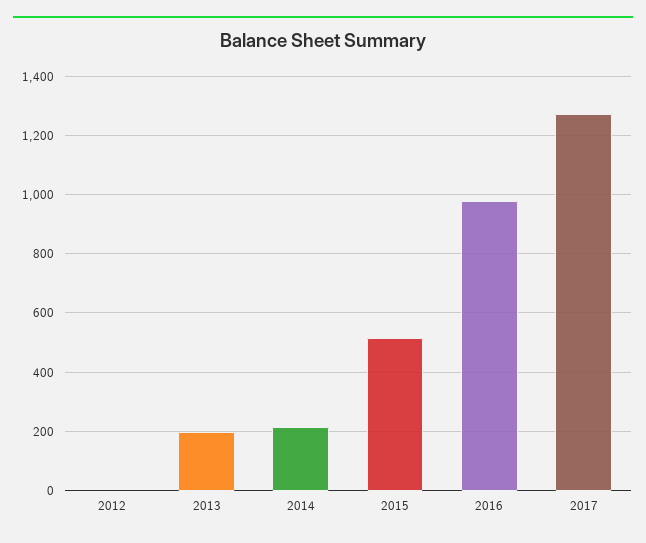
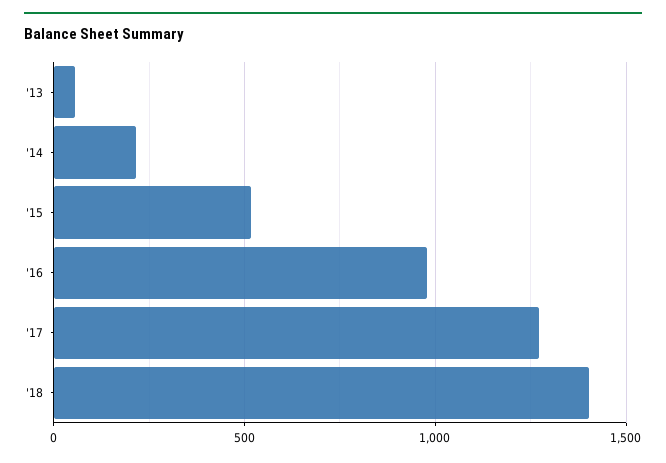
2012: 0 -> none
2013: 200 -> 50
'18: none -> 1400

